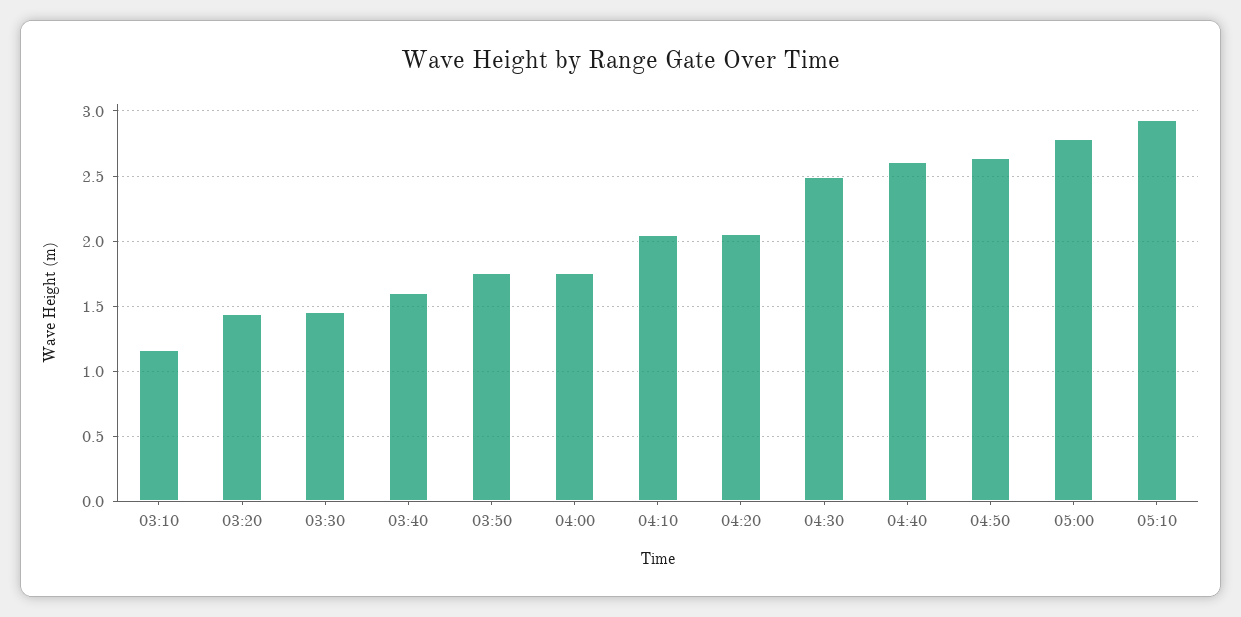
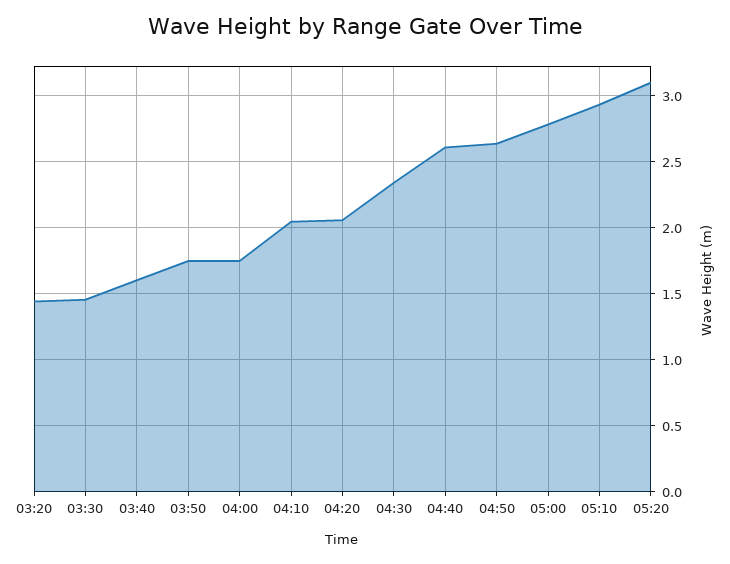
03:10: 1.15 -> none
04:30: 2.5 -> 2.35
05:20: none -> 3.1

